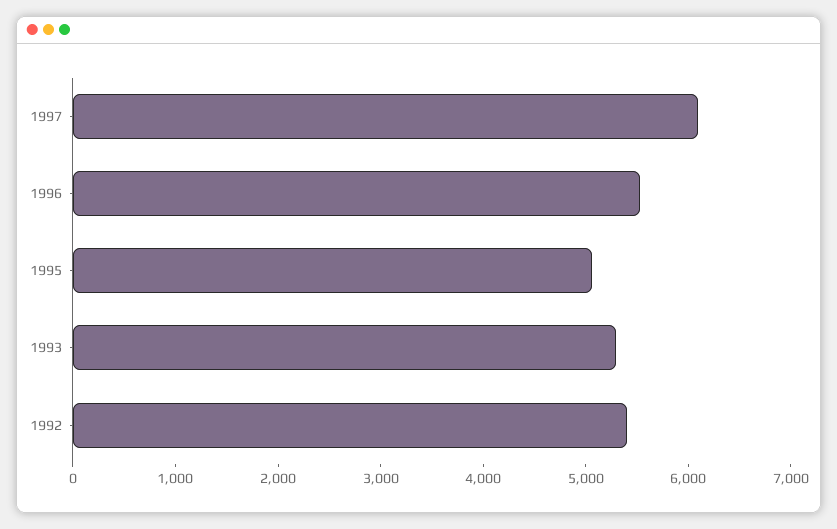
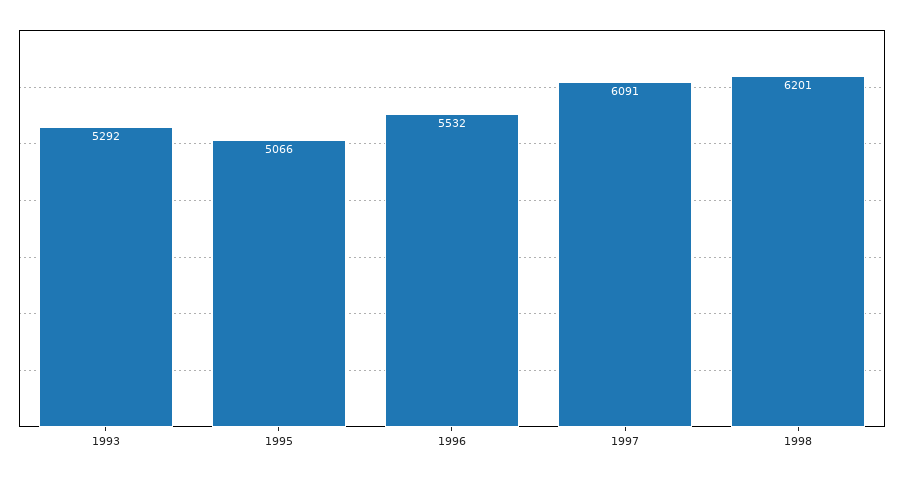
1992: 5400 -> none
1998: none -> 6201

